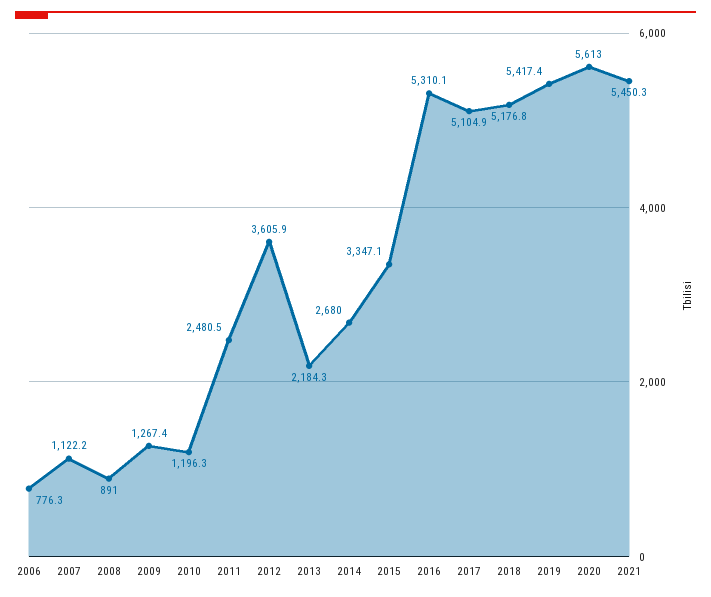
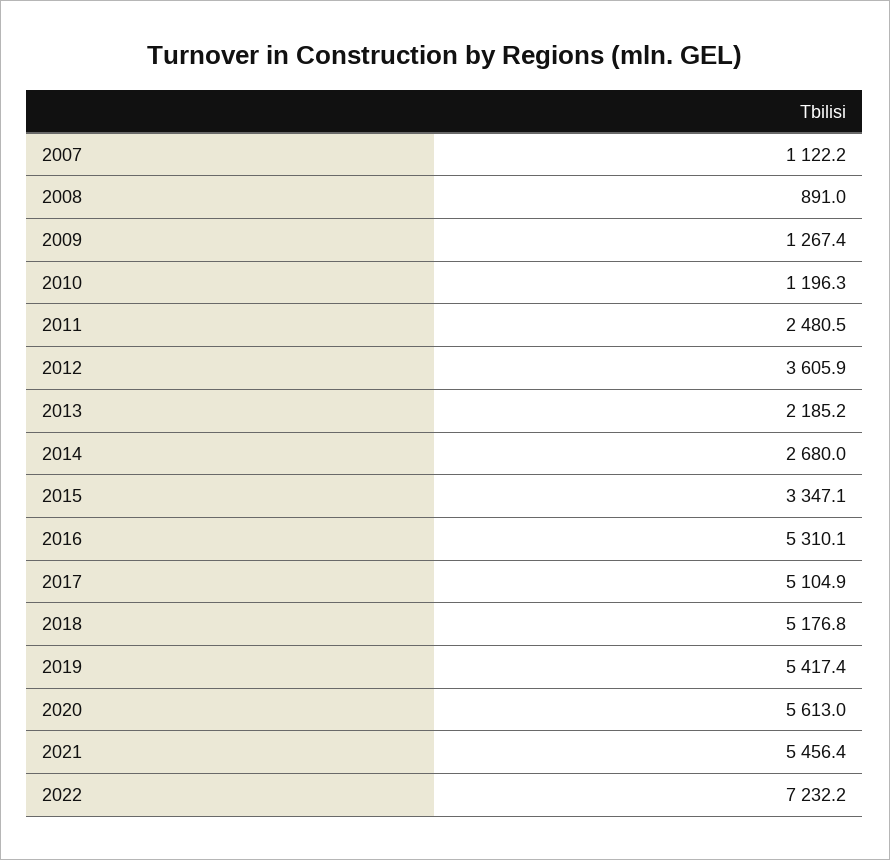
2006: 776.3 -> none
2013: 2184.3 -> 2185.2
2021: 5450.3 -> 5456.4
2022: none -> 7232.2

